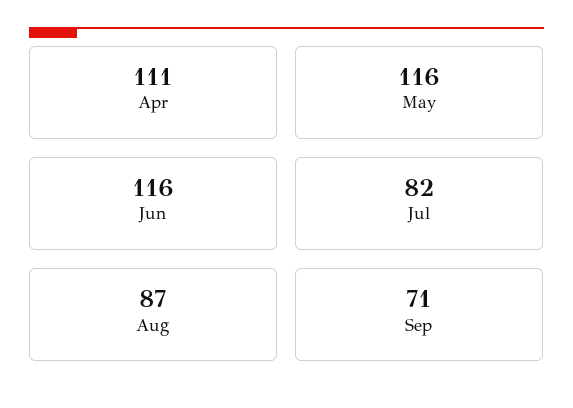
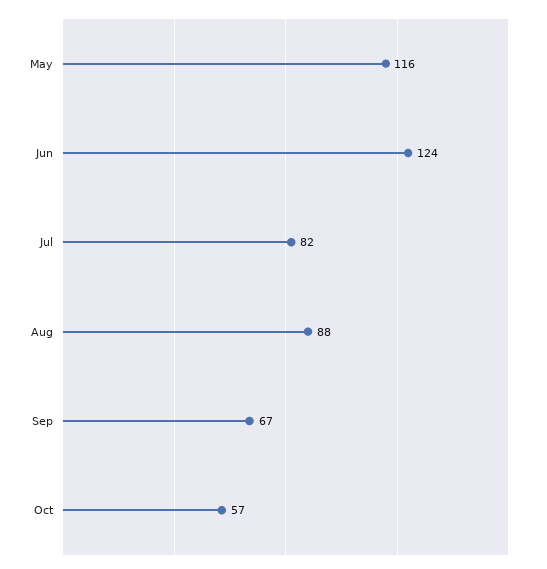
Apr: 111 -> none
Jun: 116 -> 124
Aug: 87 -> 88
Sep: 71 -> 67
Oct: none -> 57

